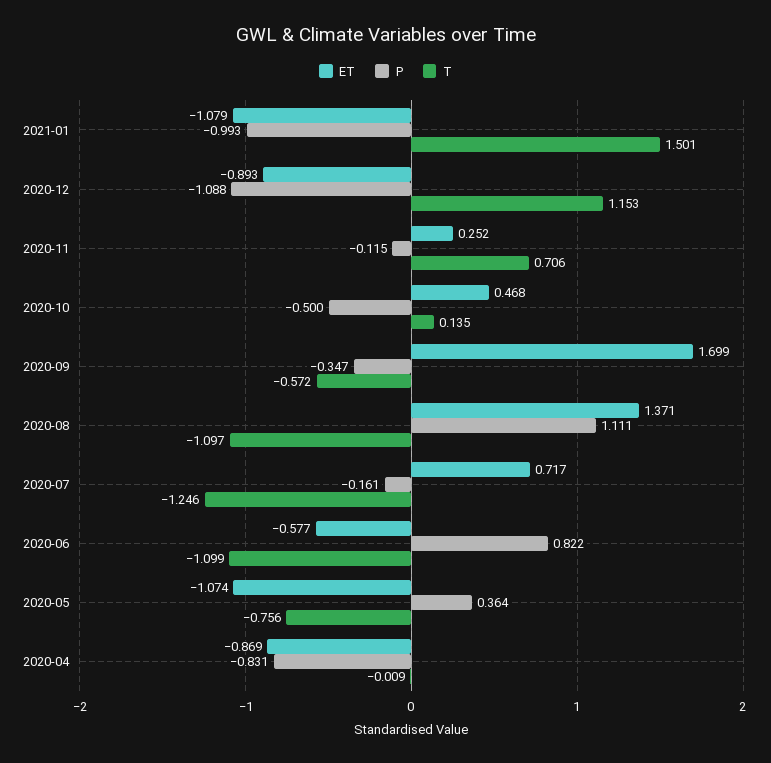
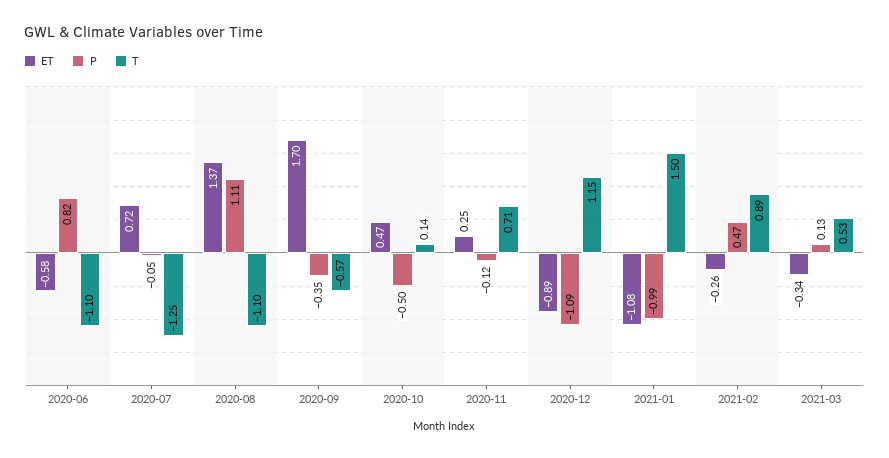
P, 2020-07: -0.161 -> -0.05
ET, 2020-05: -1.074 -> none
P, 2020-05: 0.364 -> none
T, 2020-05: -0.756 -> none
ET, 2020-04: -0.869 -> none
P, 2020-04: -0.831 -> none
T, 2020-04: -0.009 -> none
ET, 2021-02: none -> -0.26
P, 2021-02: none -> 0.47
T, 2021-02: none -> 0.89
ET, 2021-03: none -> -0.34
P, 2021-03: none -> 0.13
T, 2021-03: none -> 0.53

